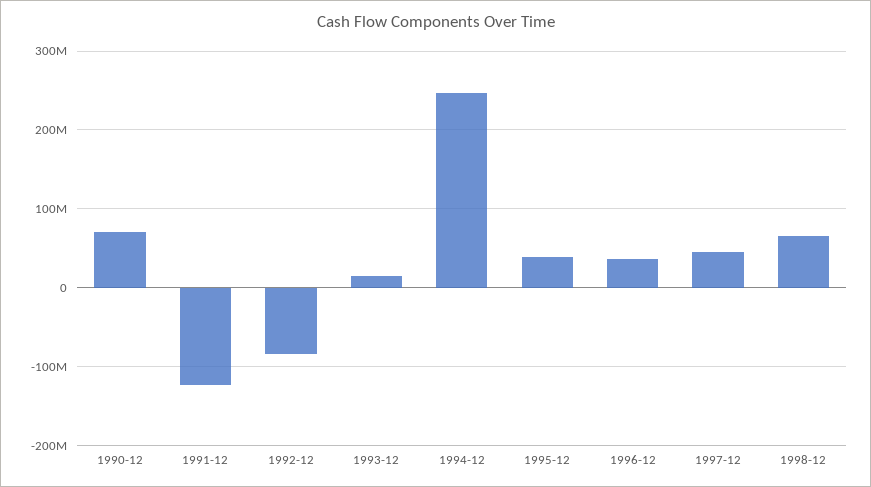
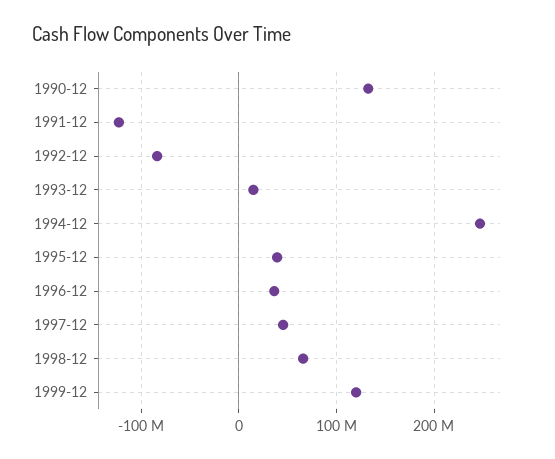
1990-12: 70000000 -> 130000000
1999-12: none -> 120000000

